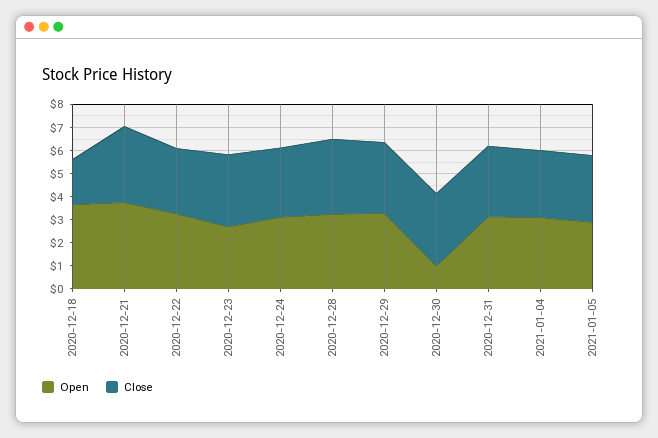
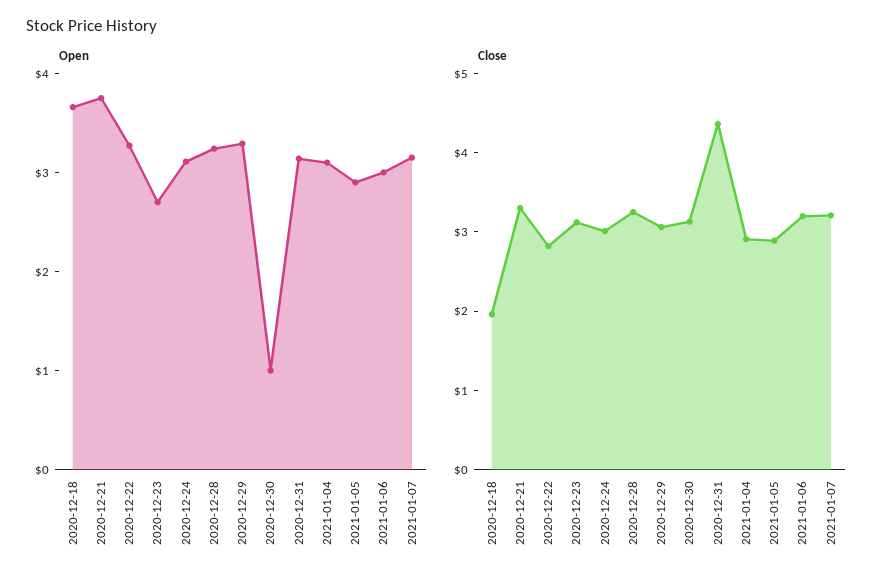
Close, 2020-12-31: 3 -> 4.4
Open, 2021-01-06: none -> 3
Open, 2021-01-07: none -> 3.2
Close, 2021-01-06: none -> 3.2
Close, 2021-01-07: none -> 3.2

